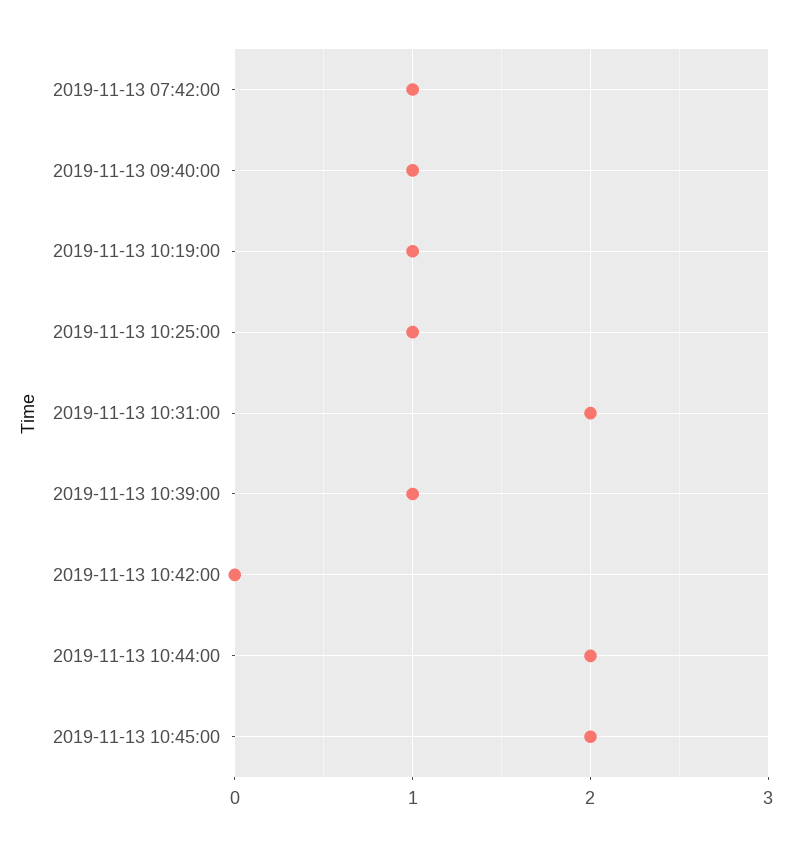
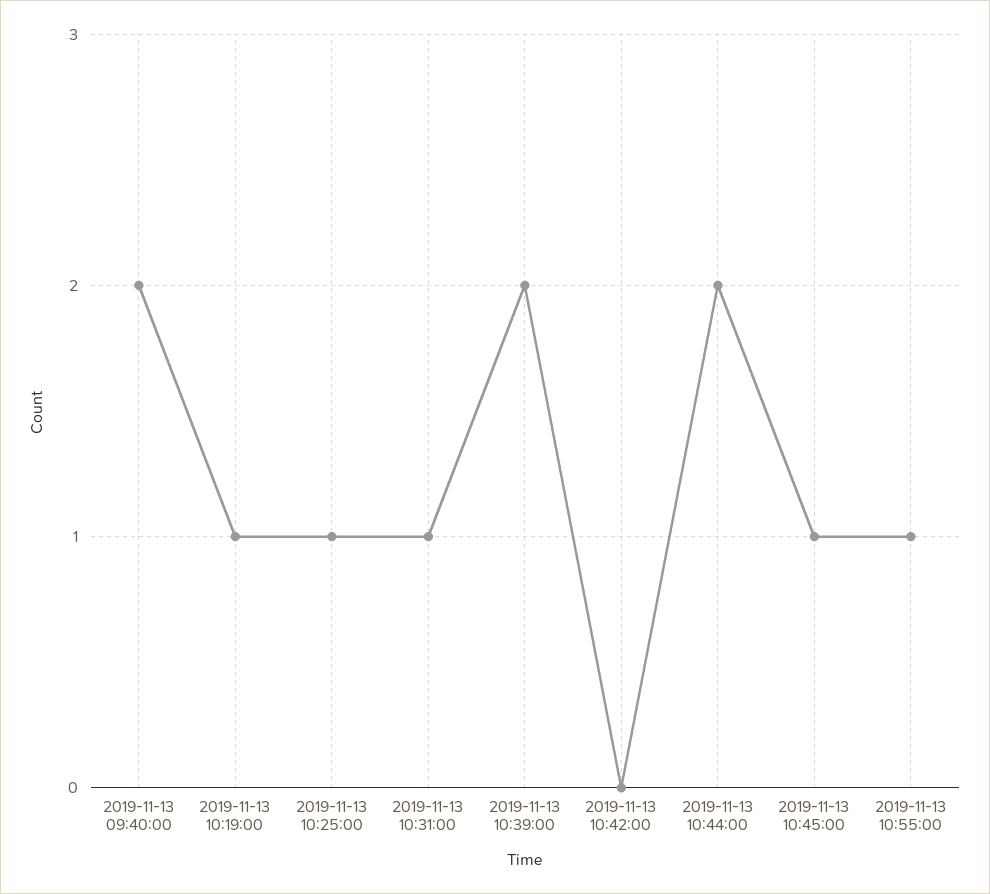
2019-11-13 07:42:00: 1 -> none
2019-11-13 09:40:00: 1 -> 2
2019-11-13 10:31:00: 2 -> 1
2019-11-13 10:39:00: 1 -> 2
2019-11-13 10:45:00: 2 -> 1
2019-11-13 10:55:00: none -> 1

